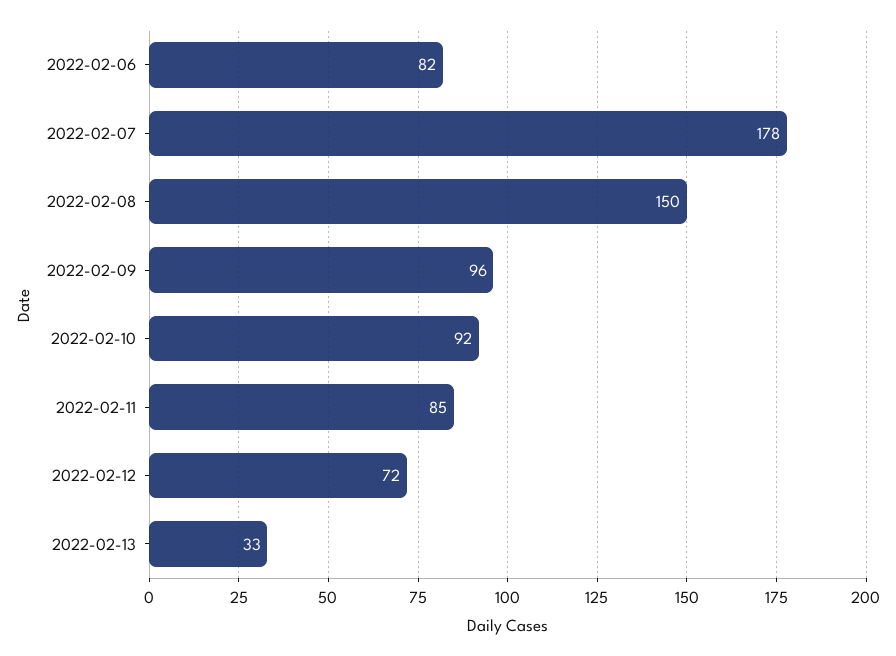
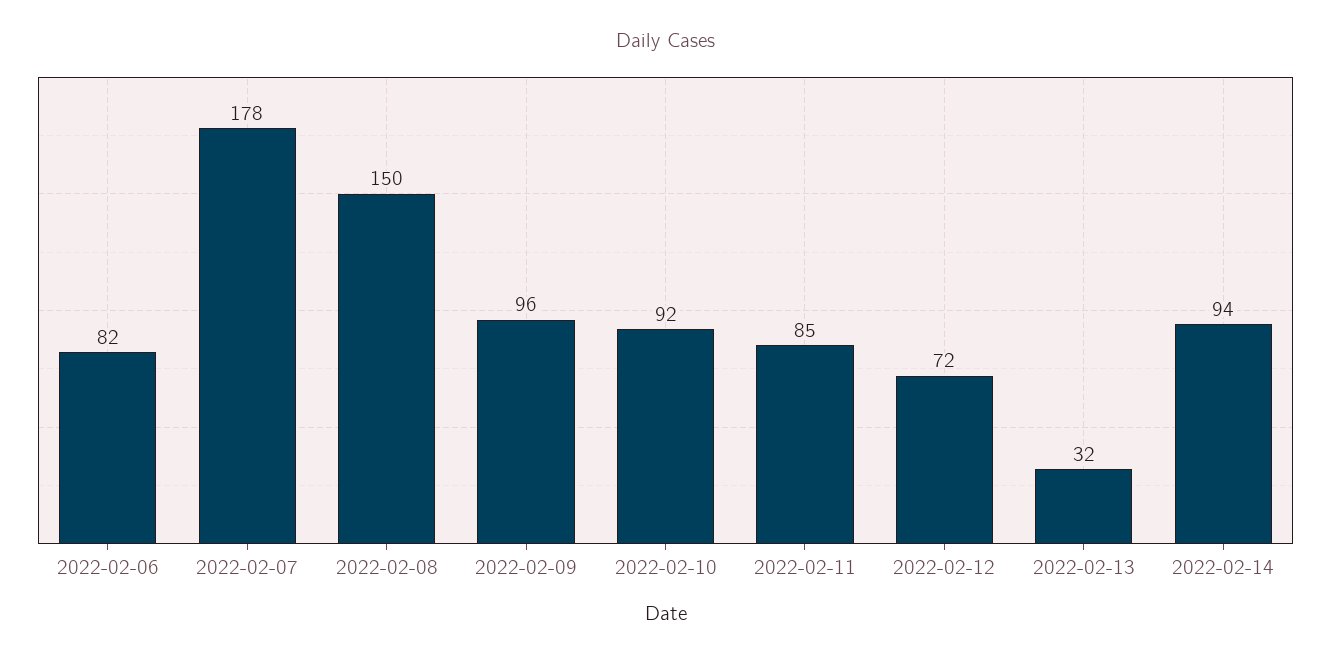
2022-02-13: 33 -> 32
2022-02-14: none -> 94

